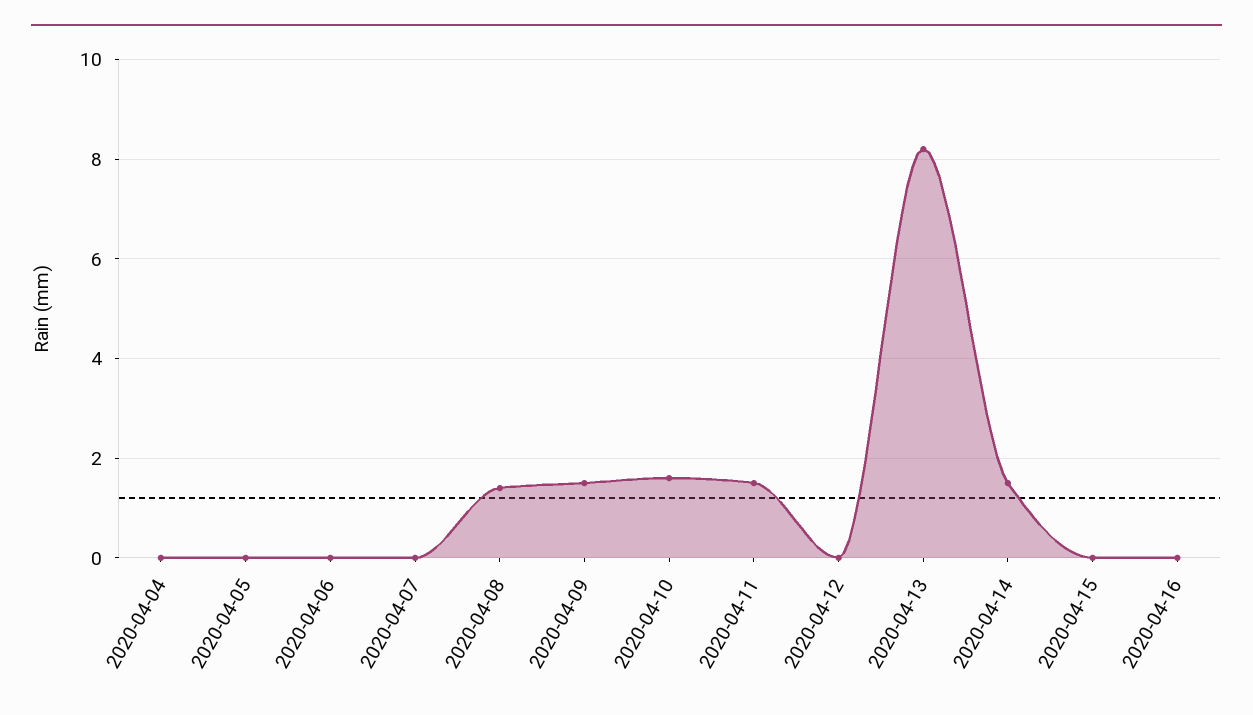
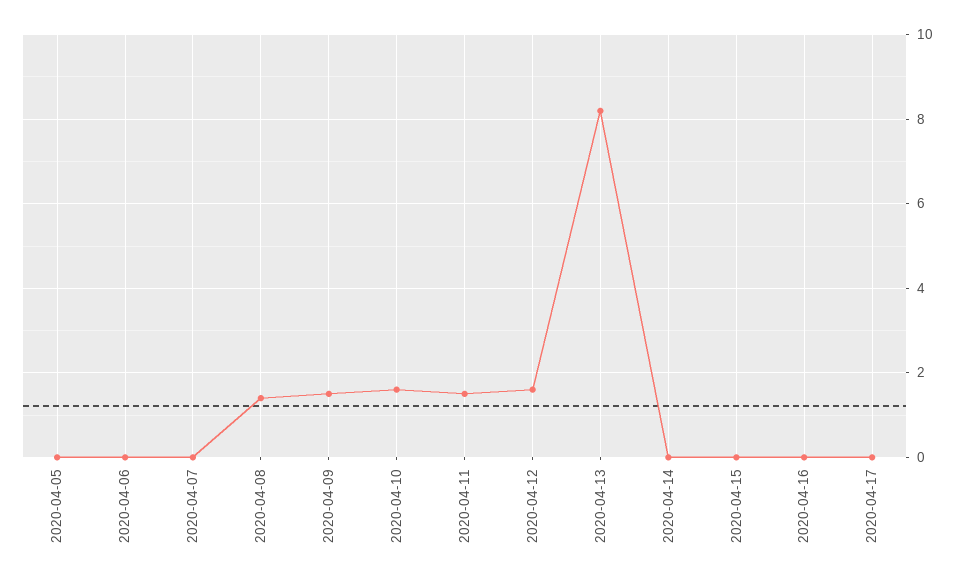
2020-04-04: 0 -> none
2020-04-12: 0 -> 1.5
2020-04-14: 1.5 -> 0
2020-04-17: none -> 0

